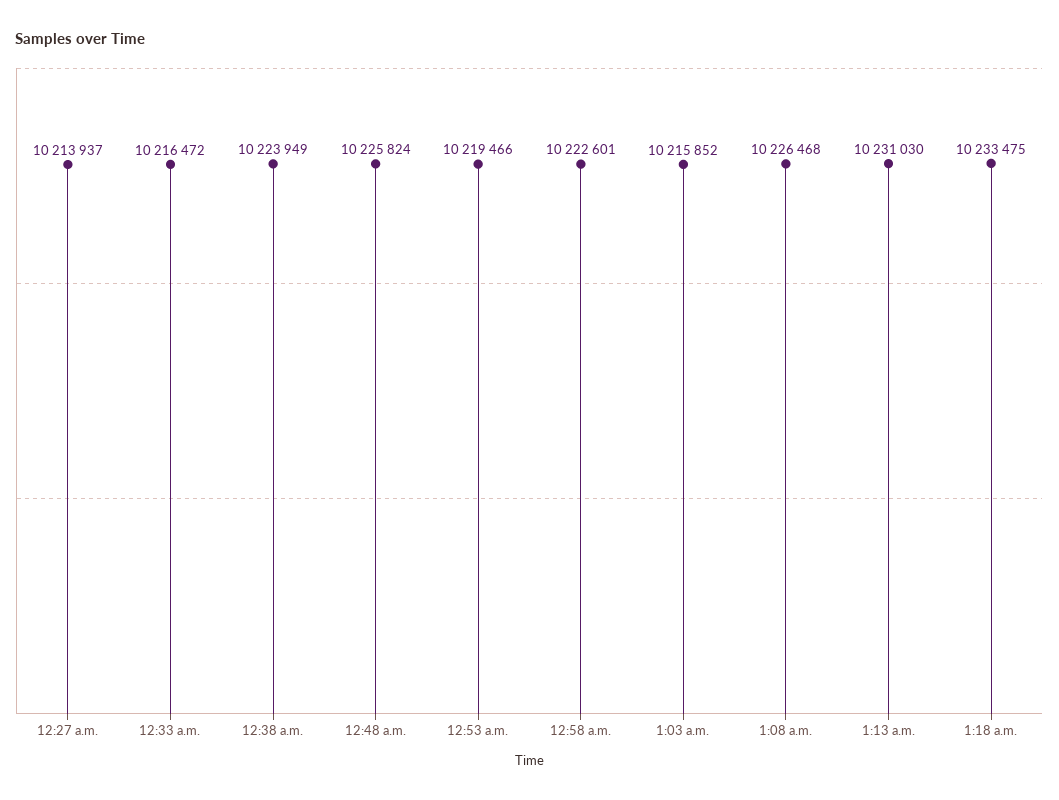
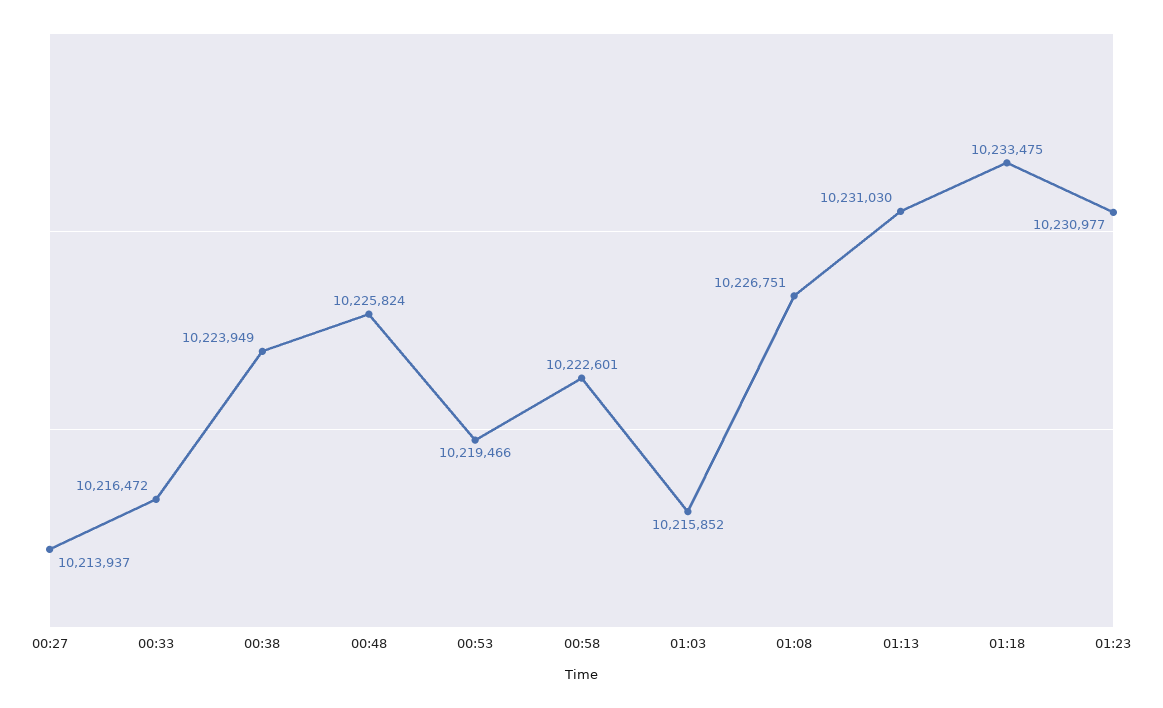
1:08 a.m.: 10226468 -> 10226751
01:23: none -> 10230977

